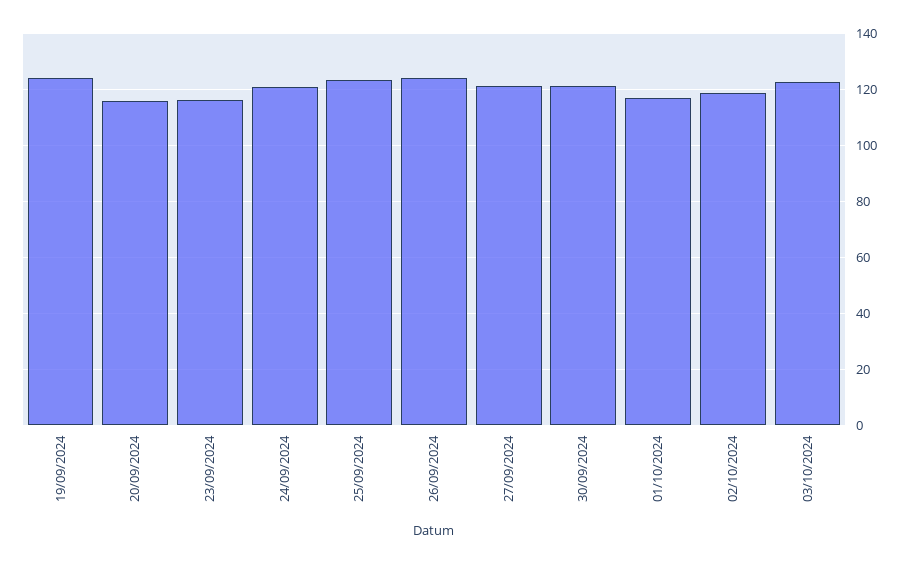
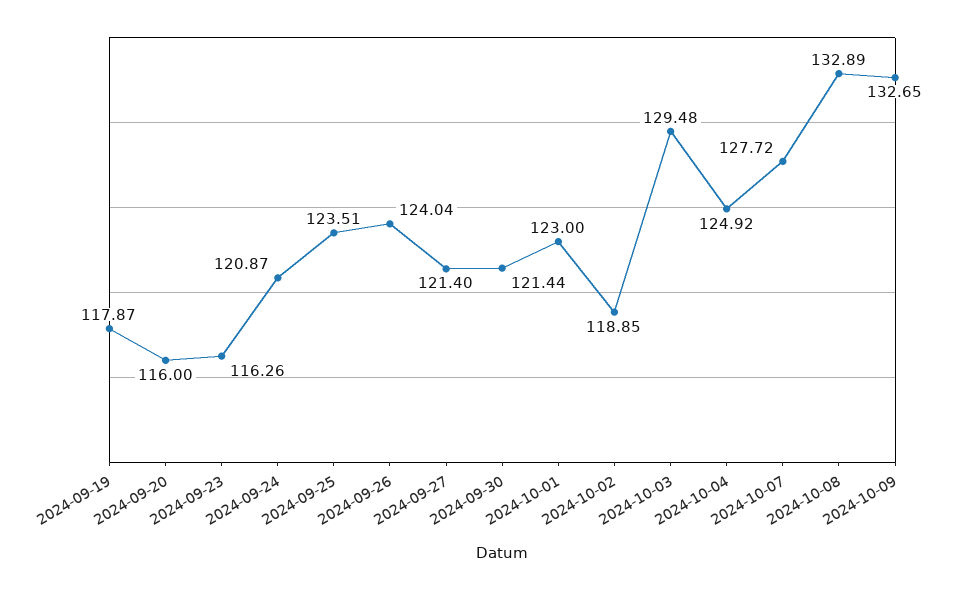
19/09/2024: 125 -> 117.87
01/10/2024: 117.5 -> 123
03/10/2024: 122.5 -> 129.48
2024-10-04: none -> 124.92
2024-10-07: none -> 127.72
2024-10-08: none -> 132.89
2024-10-09: none -> 132.65

